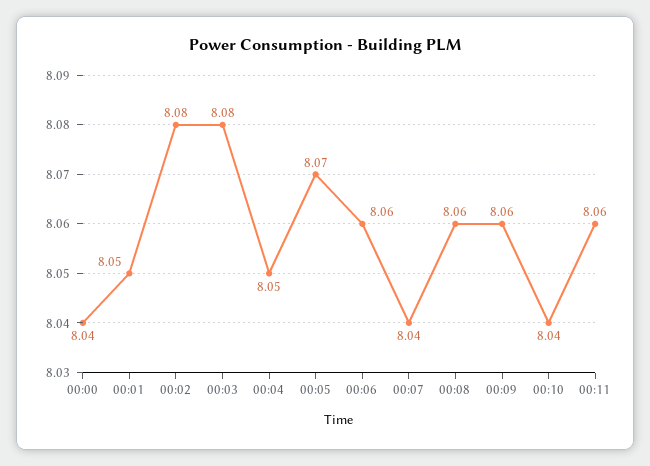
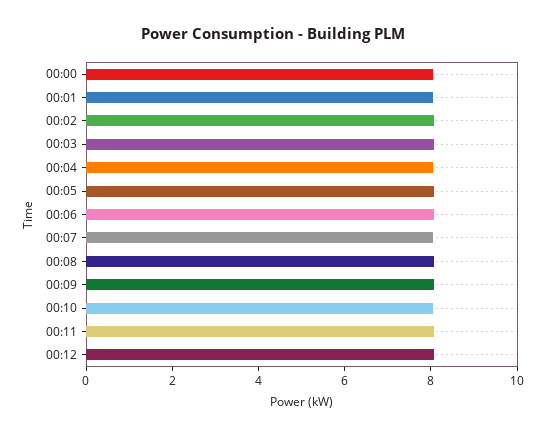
00:12: none -> 8

